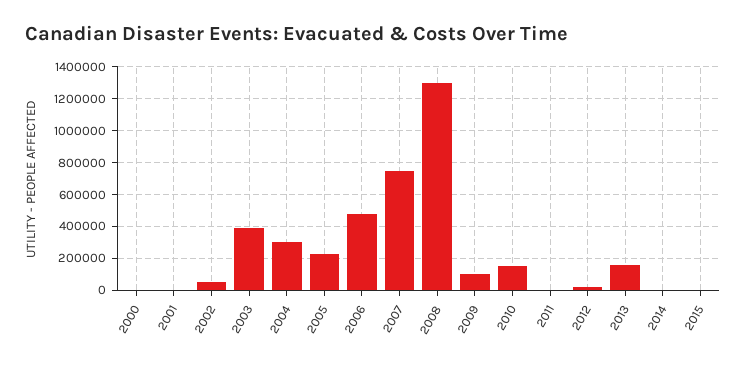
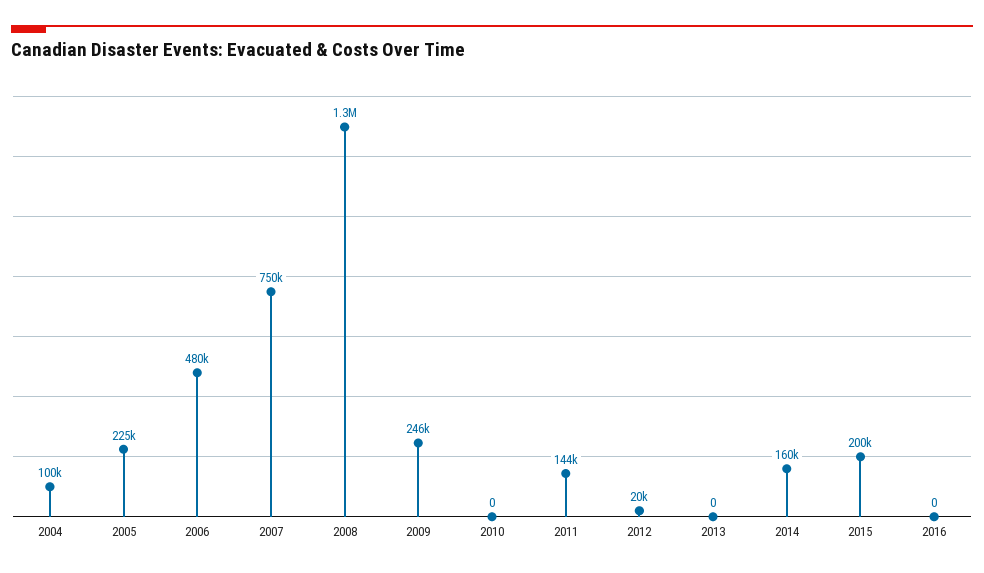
2000: 0 -> none
2001: 0 -> none
2002: 50000 -> none
2003: 400000 -> none
2004: 300000 -> 100000
2009: 100000 -> 246000
2010: 150000 -> 0
2011: 0 -> 144000
2013: 150000 -> 0
2014: 0 -> 160000
2015: 0 -> 200000
2016: none -> 0

